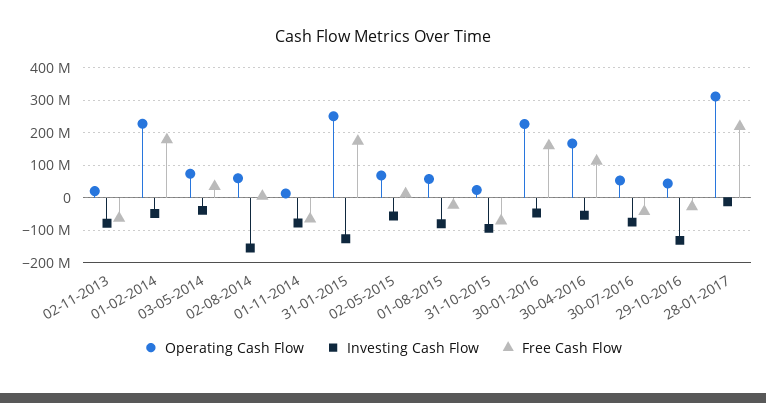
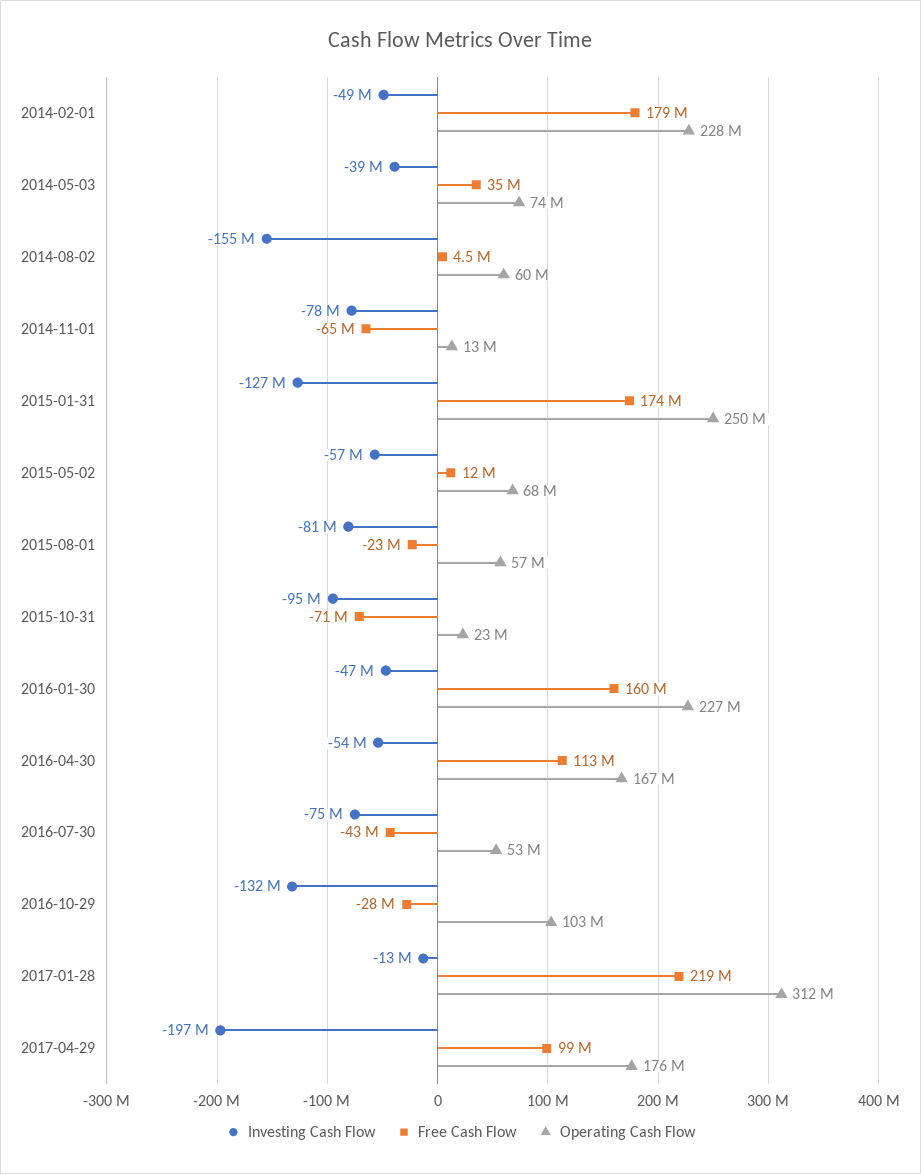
Operating Cash Flow, 02-11-2013: 20000000 -> none
Investing Cash Flow, 02-11-2013: -80000000 -> none
Free Cash Flow, 02-11-2013: -60000000 -> none
Operating Cash Flow, 29-10-2016: 40000000 -> 103000000
Investing Cash Flow, 2017-04-29: none -> -197000000
Free Cash Flow, 2017-04-29: none -> 99000000
Operating Cash Flow, 2017-04-29: none -> 176000000

